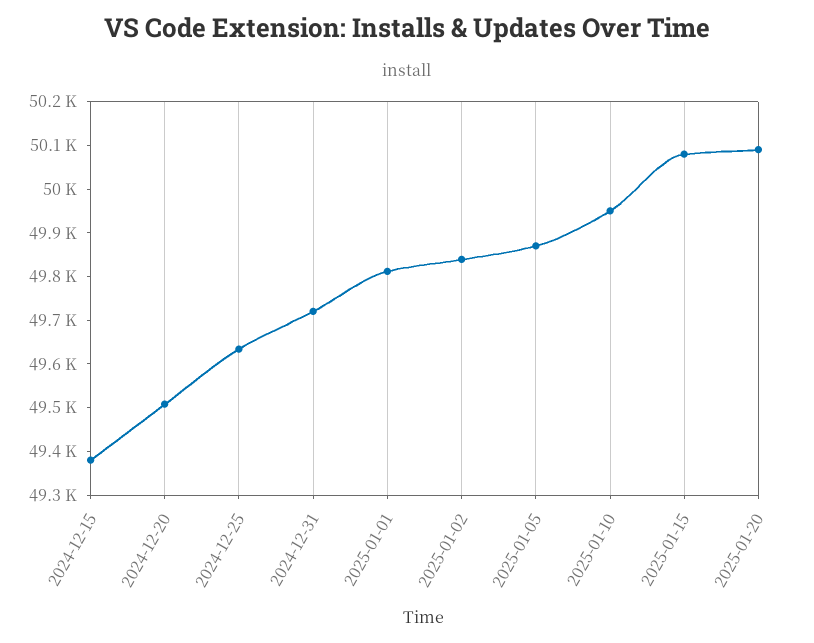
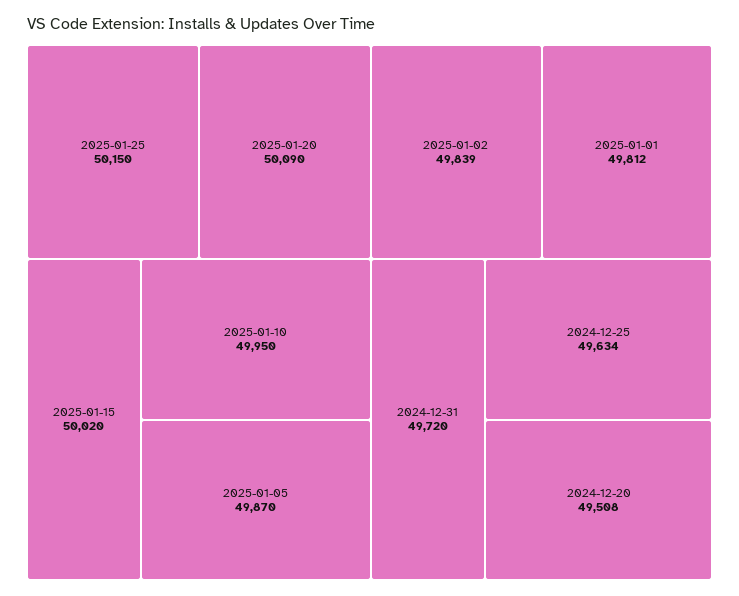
2024-12-15: 49380 -> none
2025-01-15: 50080 -> 50020
2025-01-25: none -> 50150

